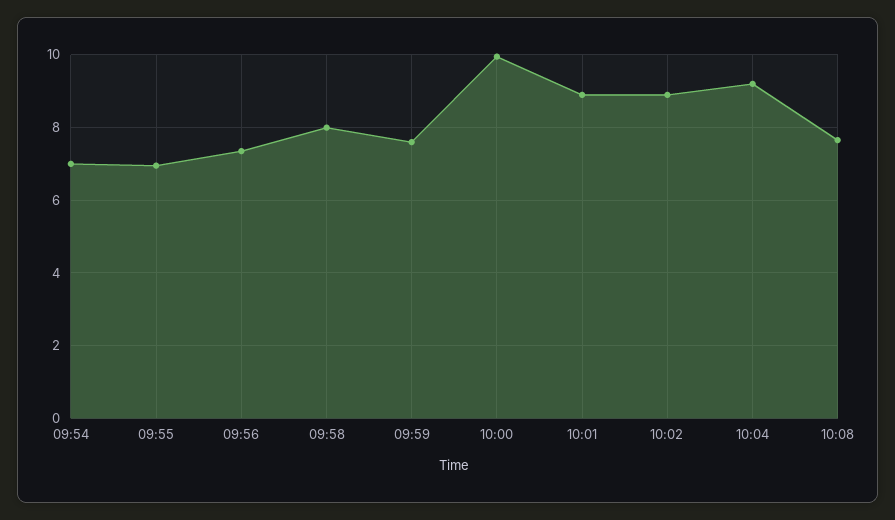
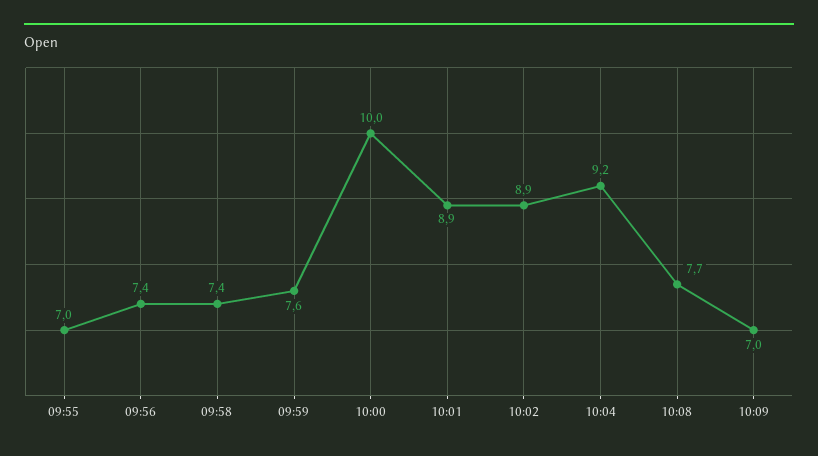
09:54: 7 -> none
09:58: 8 -> 7.4
10:09: none -> 7

